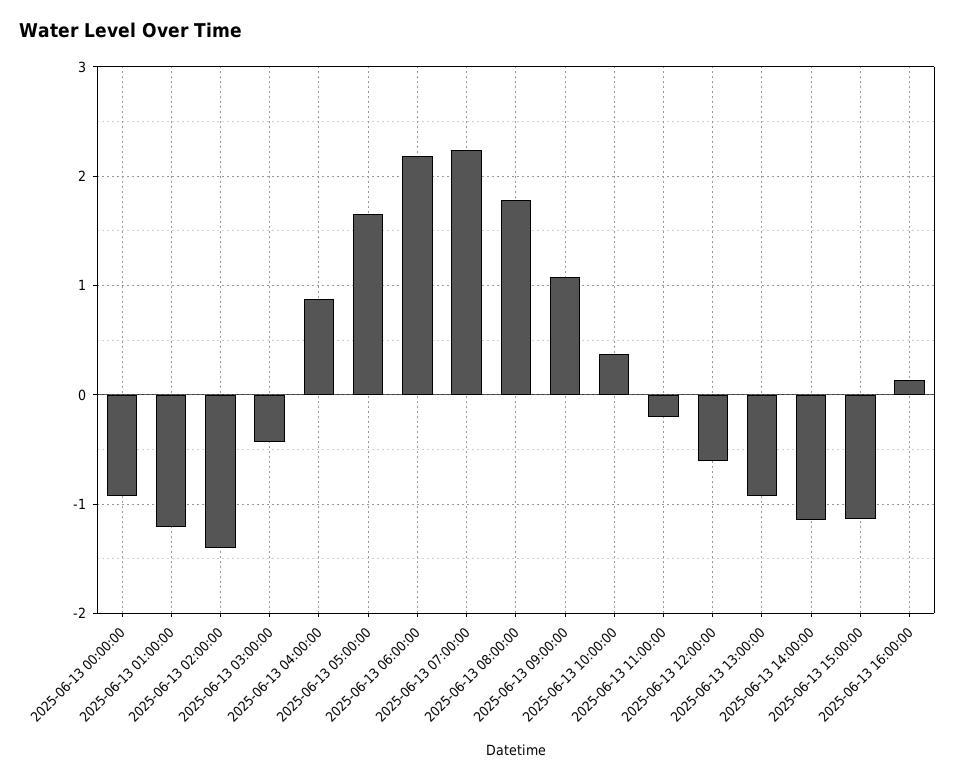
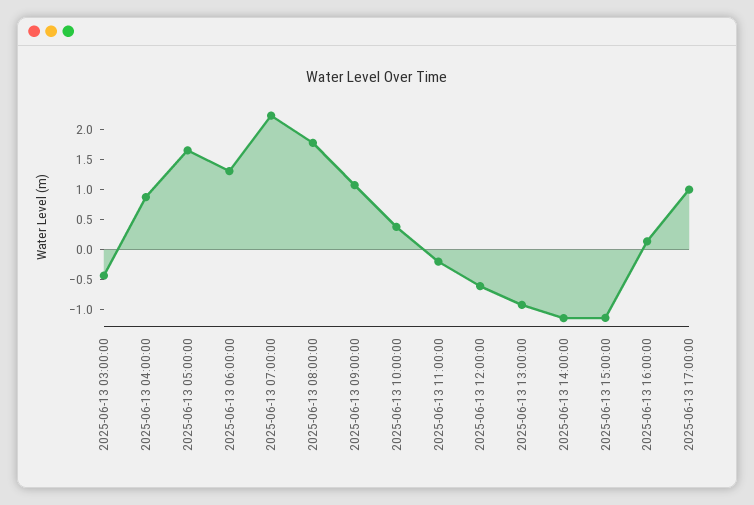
2025-06-13 00:00:00: -0.9 -> none
2025-06-13 01:00:00: -1.2 -> none
2025-06-13 02:00:00: -1.4 -> none
2025-06-13 06:00:00: 2.2 -> 1.25
2025-06-13 17:00:00: none -> 1

